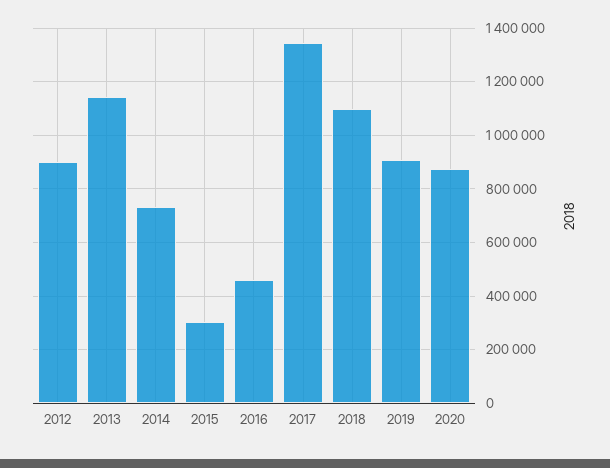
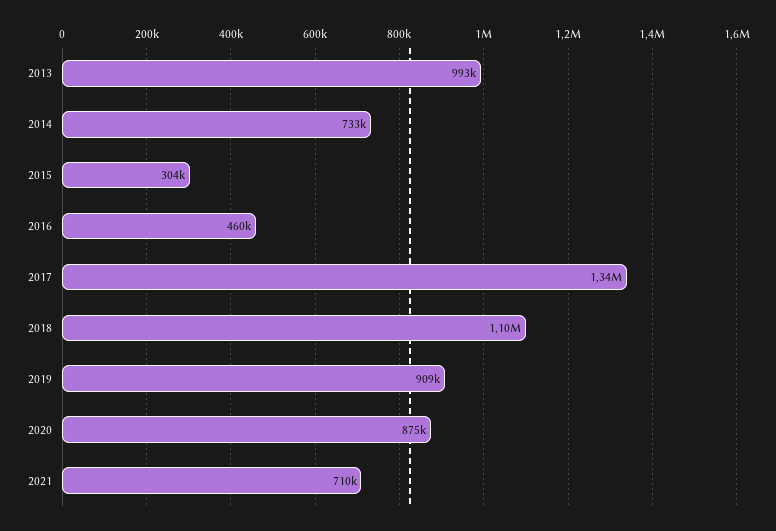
2012: 900000 -> none
2013: 1150000 -> 993000
2021: none -> 710000

